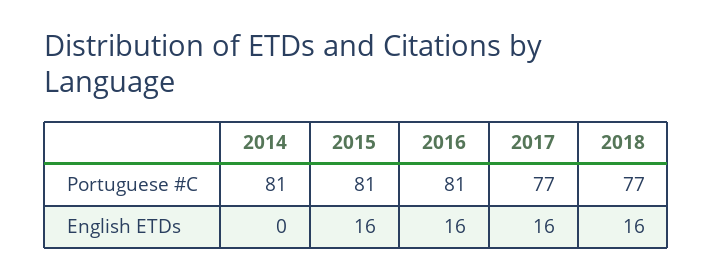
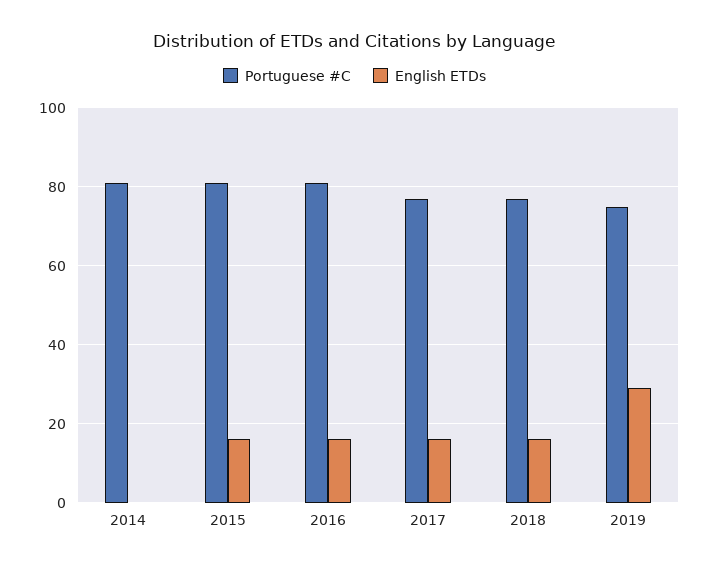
Portuguese #C, 2019: none -> 75
English ETDs, 2019: none -> 30

